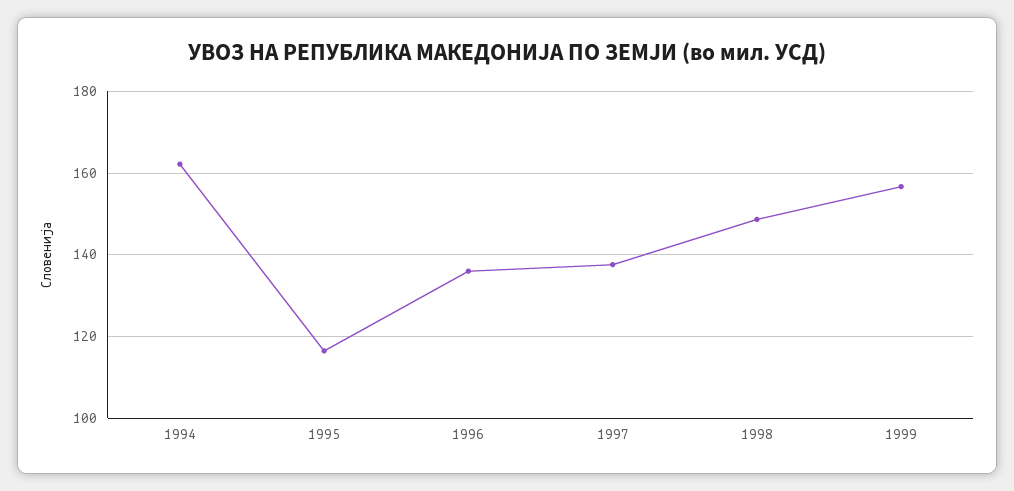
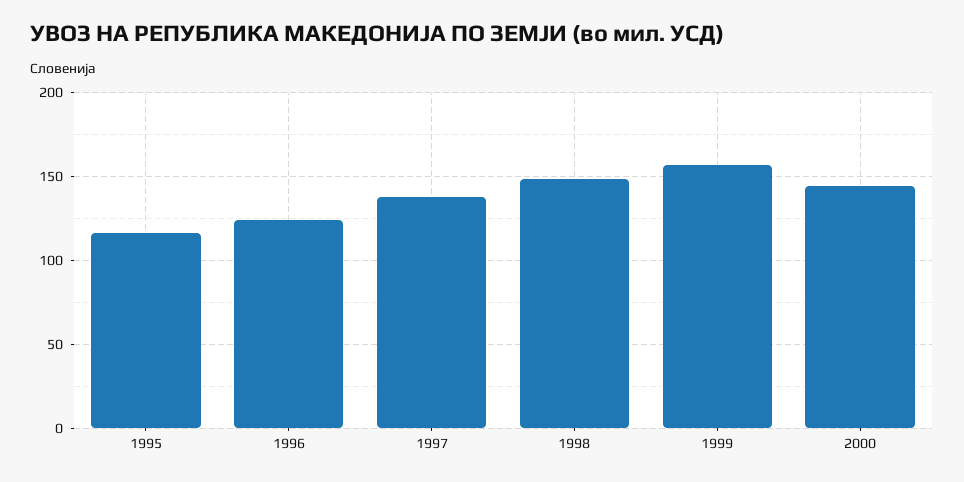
1994: 162 -> none
1996: 136 -> 125
2000: none -> 145

